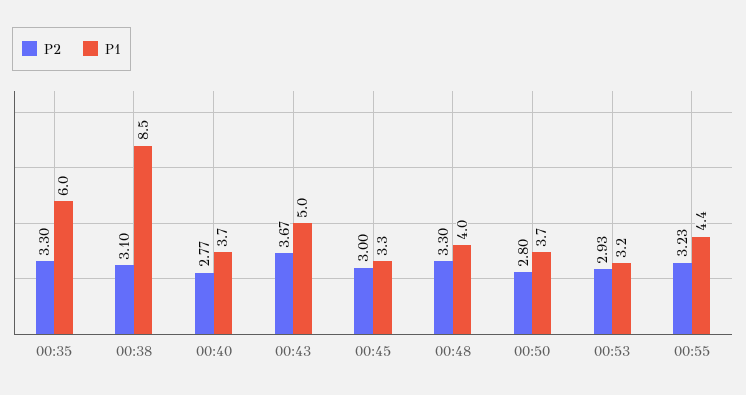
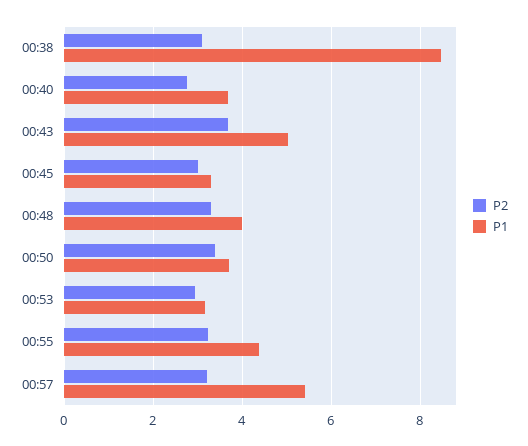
P2, 00:35: 3.3 -> none
P1, 00:35: 6 -> none
P2, 00:50: 2.8 -> 3.4
P2, 00:57: none -> 3.2
P1, 00:57: none -> 5.4

